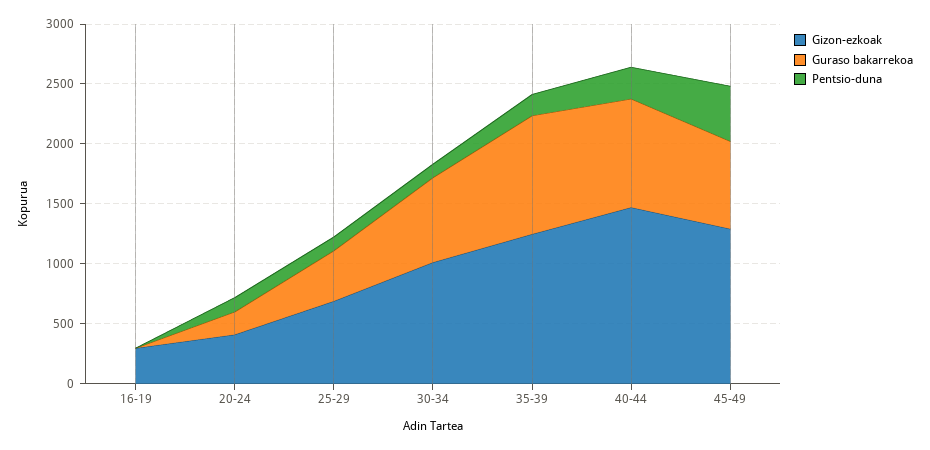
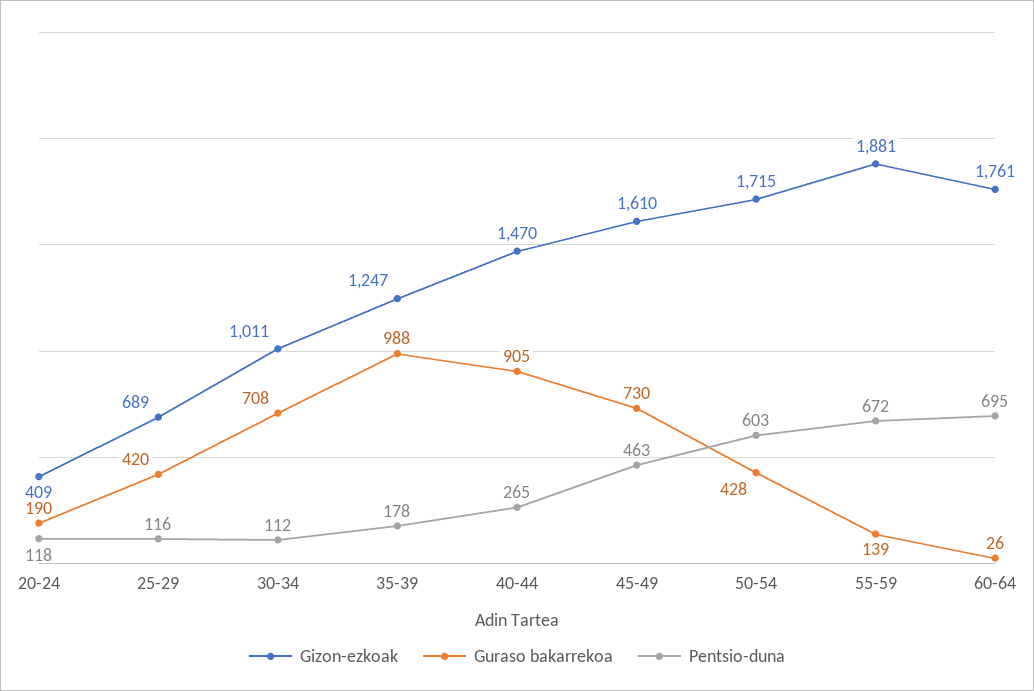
Gizon-ezkoak, 16-19: 300 -> none
Guraso bakarrekoa, 16-19: 0 -> none
Pentsio-duna, 16-19: 0 -> none
Gizon-ezkoak, 45-49: 1300 -> 1610
Gizon-ezkoak, 50-54: none -> 1715
Guraso bakarrekoa, 50-54: none -> 428
Pentsio-duna, 50-54: none -> 603
Gizon-ezkoak, 55-59: none -> 1881
Guraso bakarrekoa, 55-59: none -> 139
Pentsio-duna, 55-59: none -> 672
Gizon-ezkoak, 60-64: none -> 1761
Guraso bakarrekoa, 60-64: none -> 26
Pentsio-duna, 60-64: none -> 695

